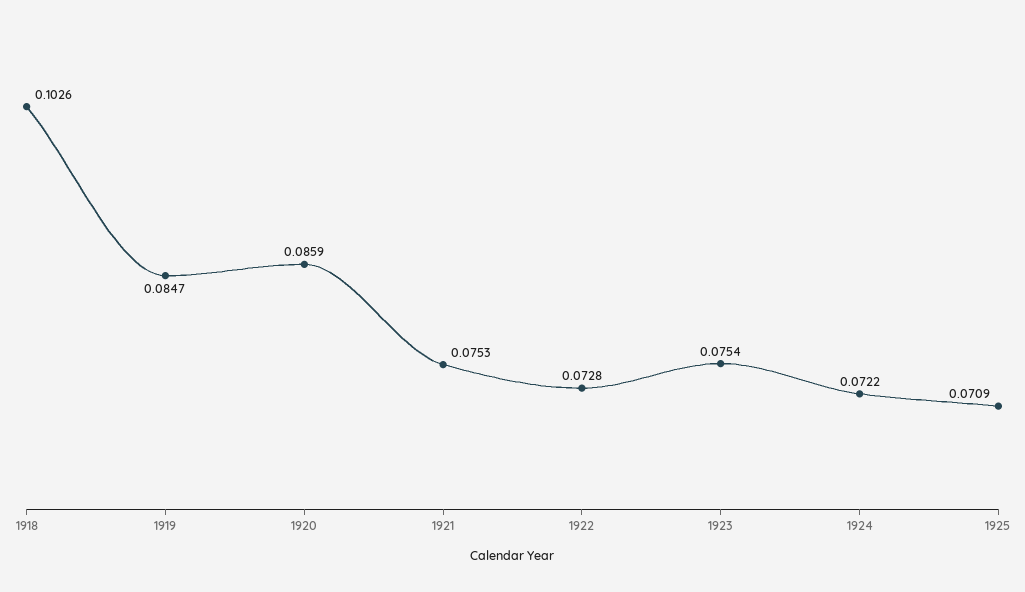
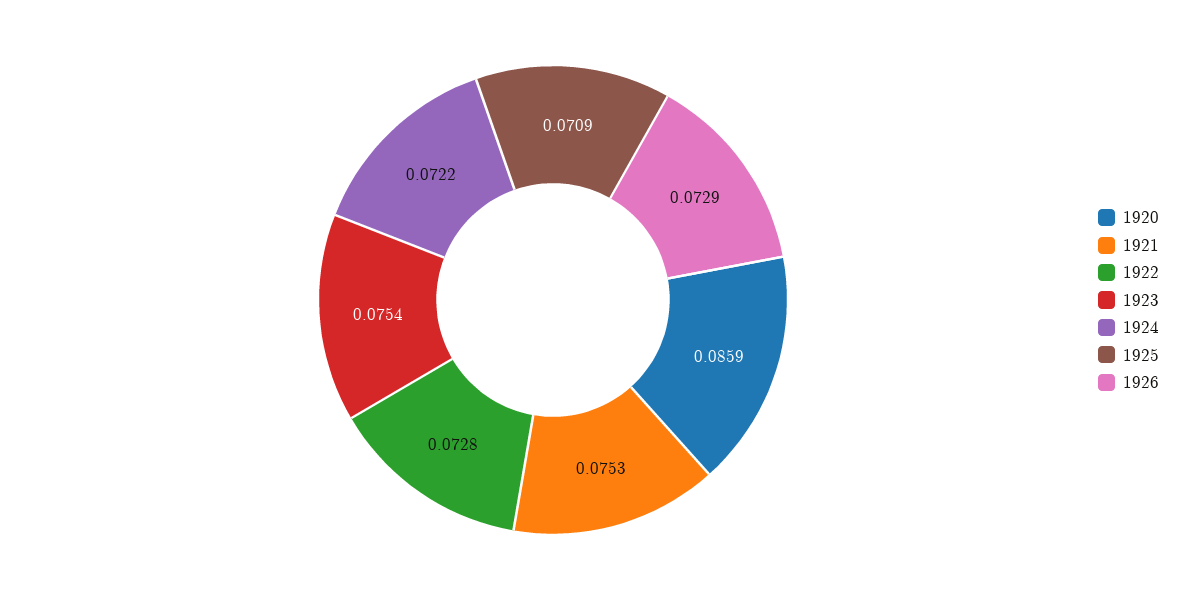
1918: 0.1026 -> none
1919: 0.0847 -> none
1926: none -> 0.0729

